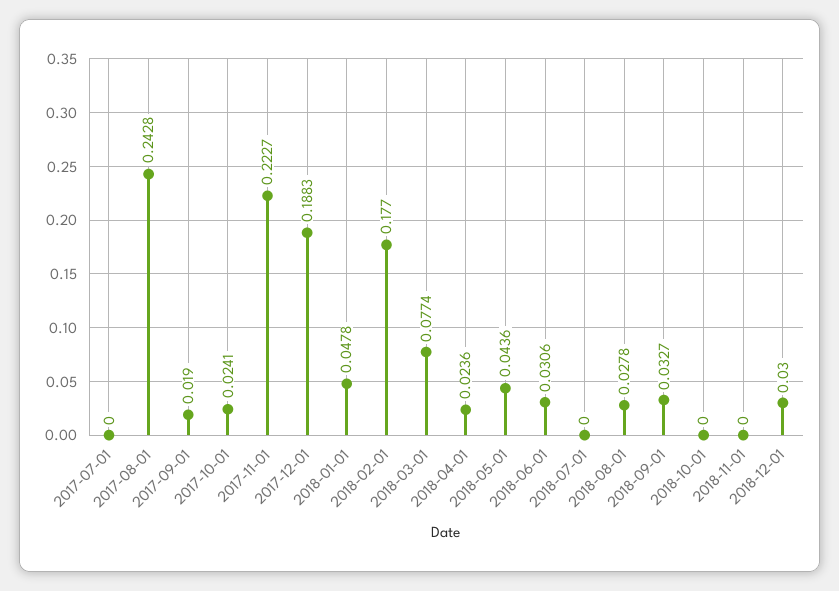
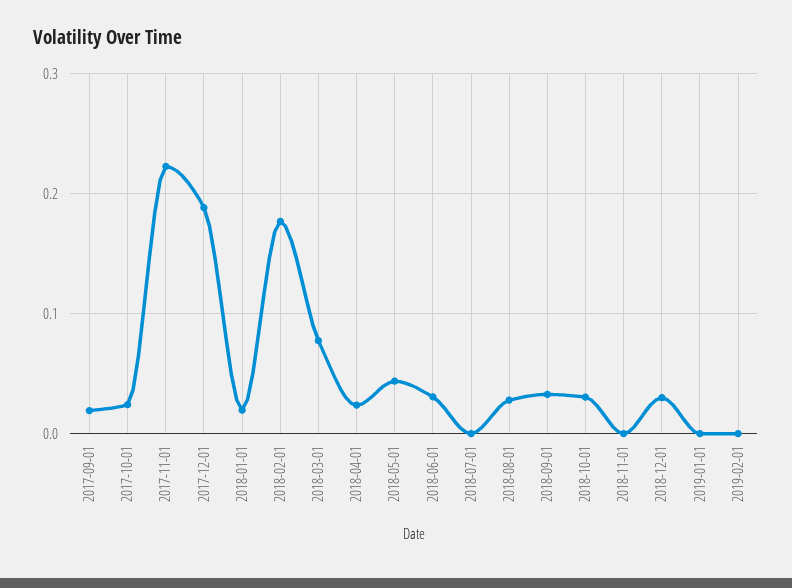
2017-07-01: 0 -> none
2017-08-01: 0.2428 -> none
2018-01-01: 0.0478 -> 0.02
2018-10-01: 0 -> 0.03
2019-01-01: none -> 0
2019-02-01: none -> 0

